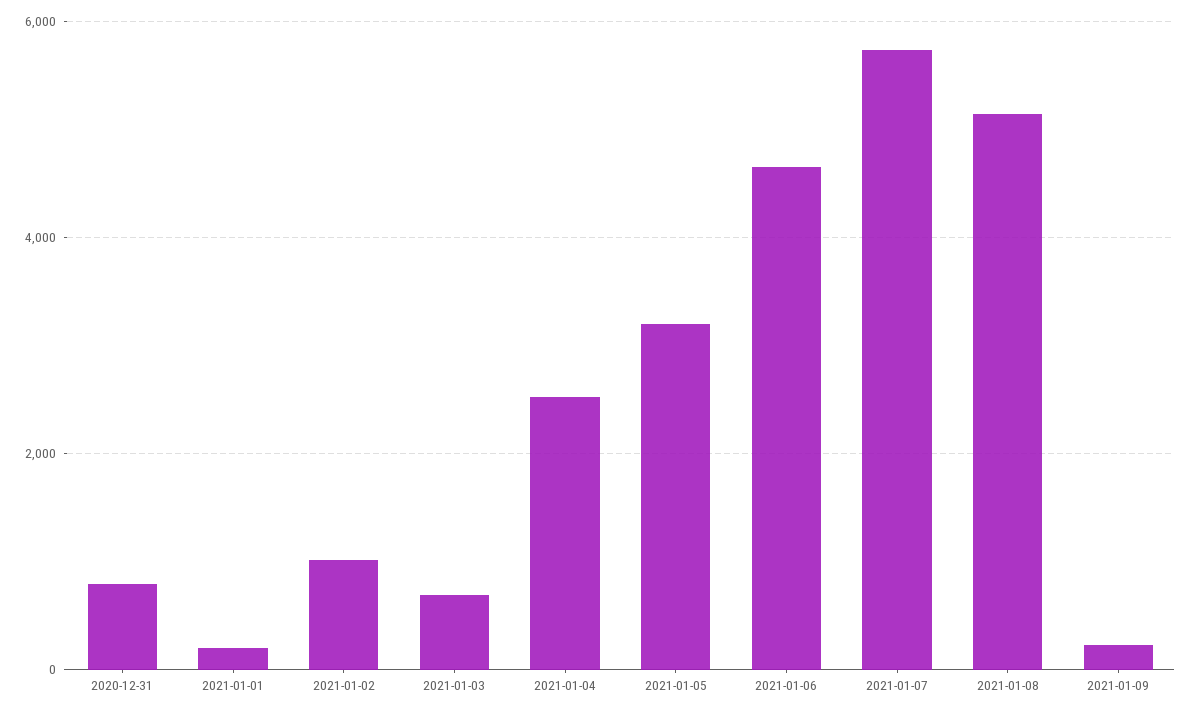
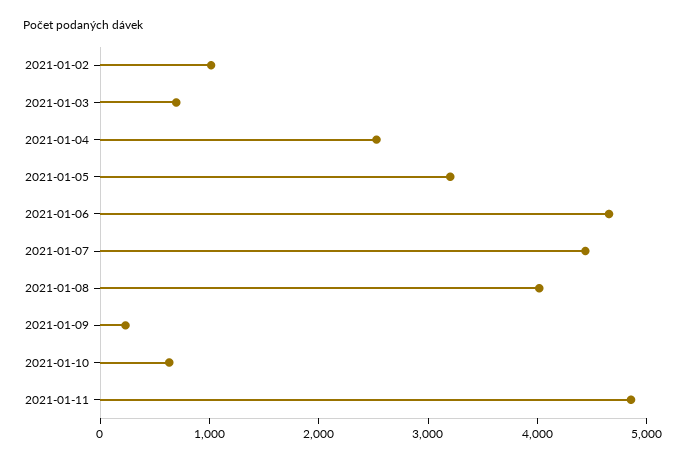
2020-12-31: 800 -> none
2021-01-01: 200 -> none
2021-01-07: 5800 -> 4400
2021-01-08: 5200 -> 4000
2021-01-10: none -> 600
2021-01-11: none -> 4800

